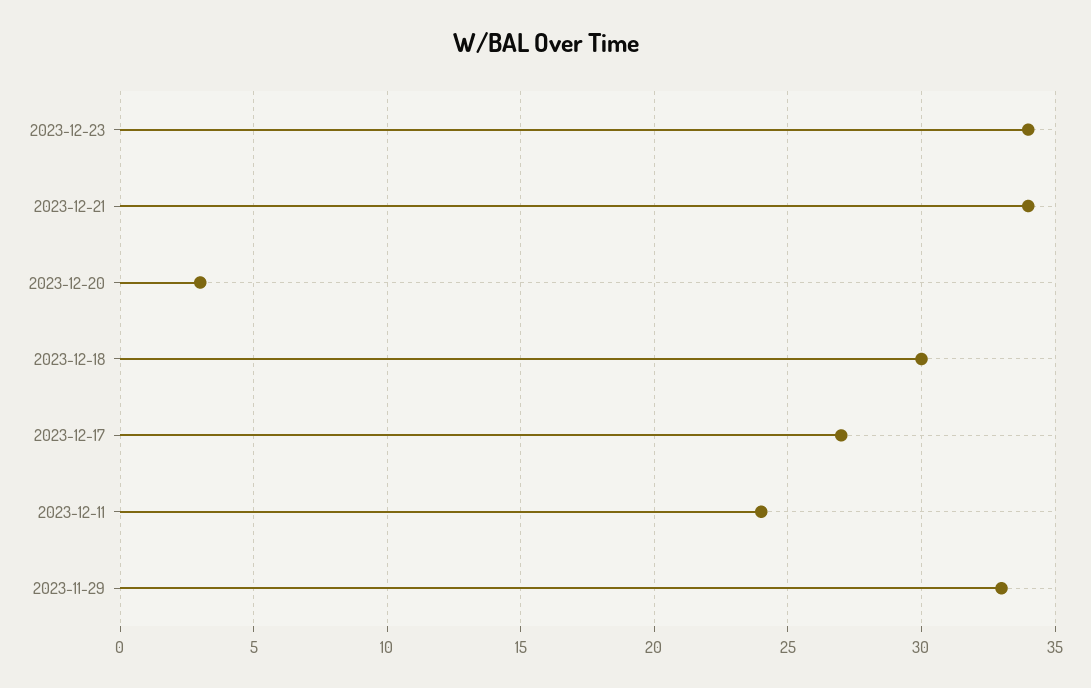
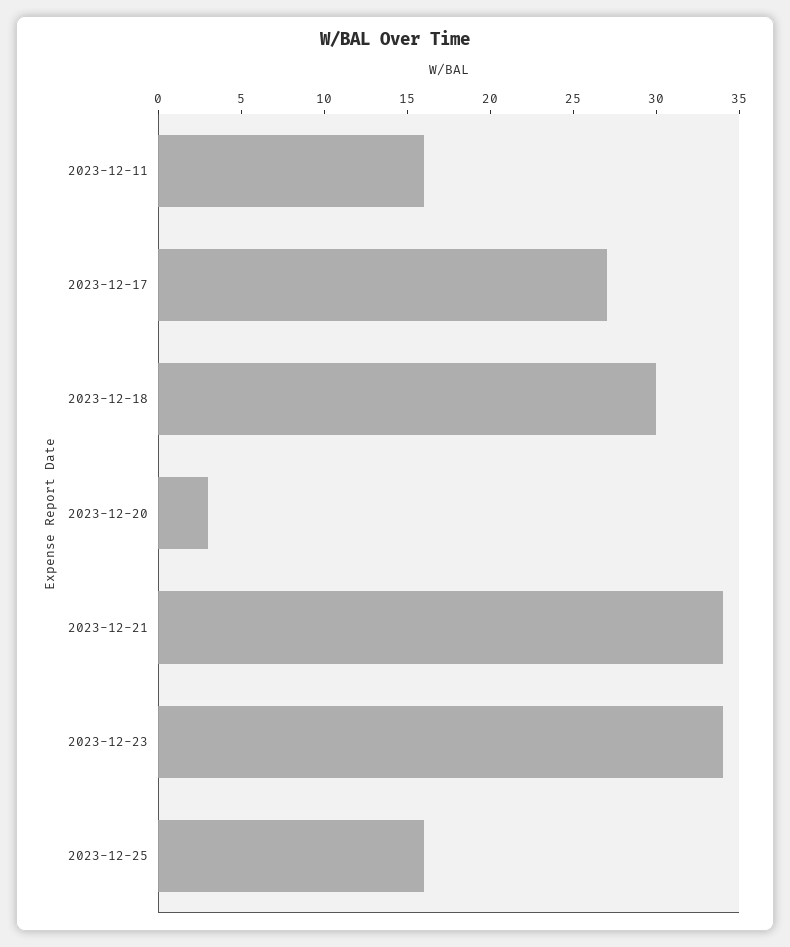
2023-12-11: 24 -> 16
2023-11-29: 33 -> none
2023-12-25: none -> 16

